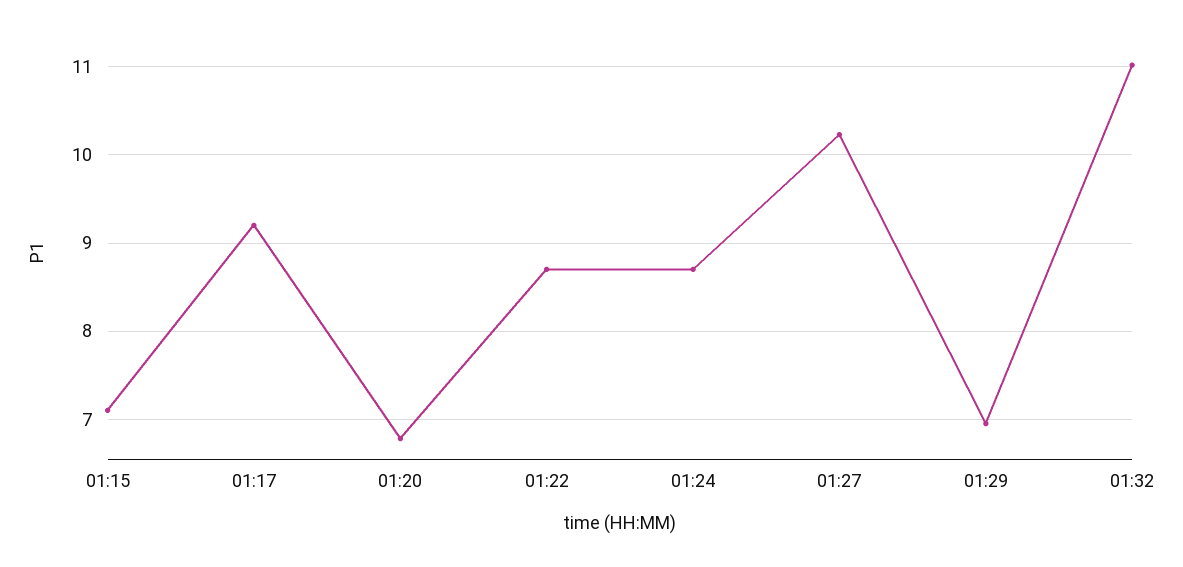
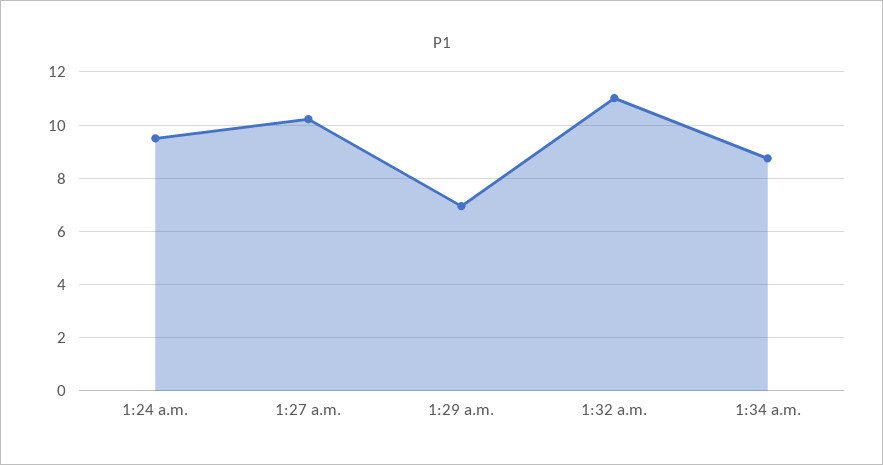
01:15: 7.1 -> none
01:17: 9.2 -> none
01:20: 6.8 -> none
01:22: 8.7 -> none
01:24: 8.7 -> 9.5
1:34 a.m.: none -> 8.75

